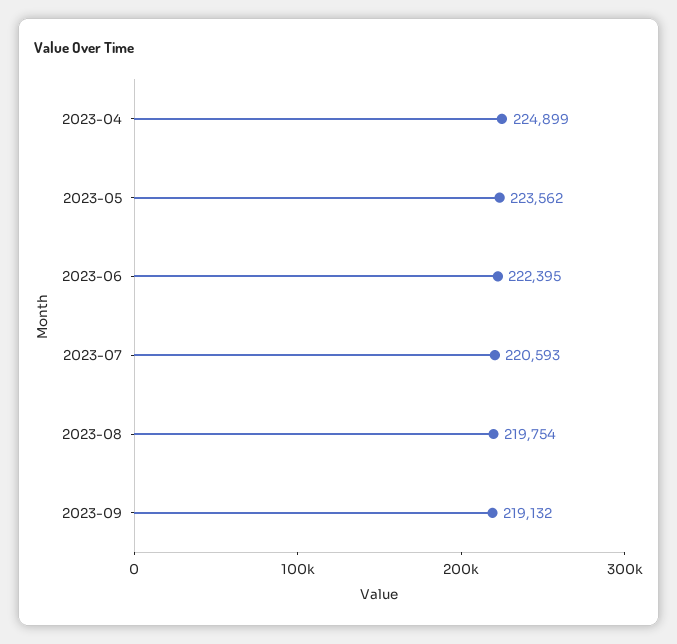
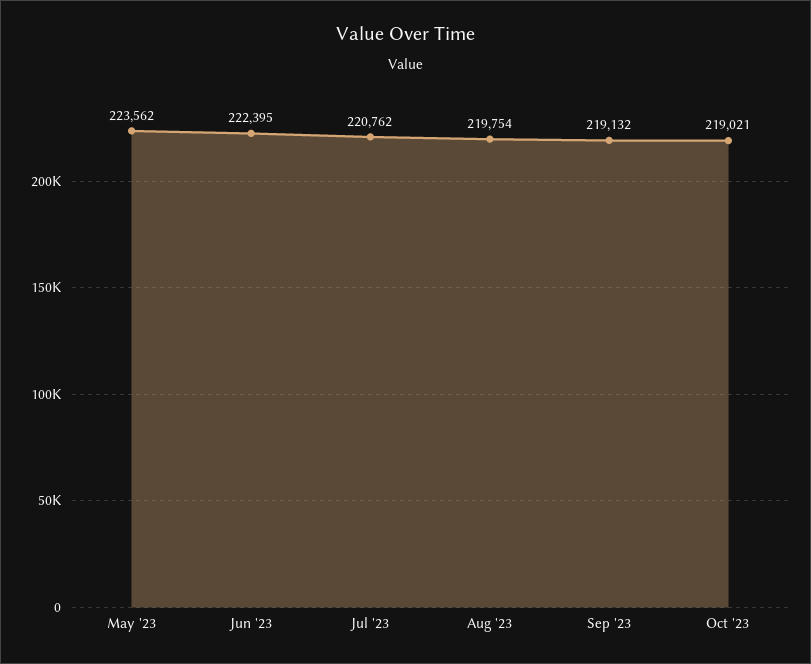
2023-04: 224899 -> none
2023-07: 220593 -> 220762
Oct '23: none -> 219021

